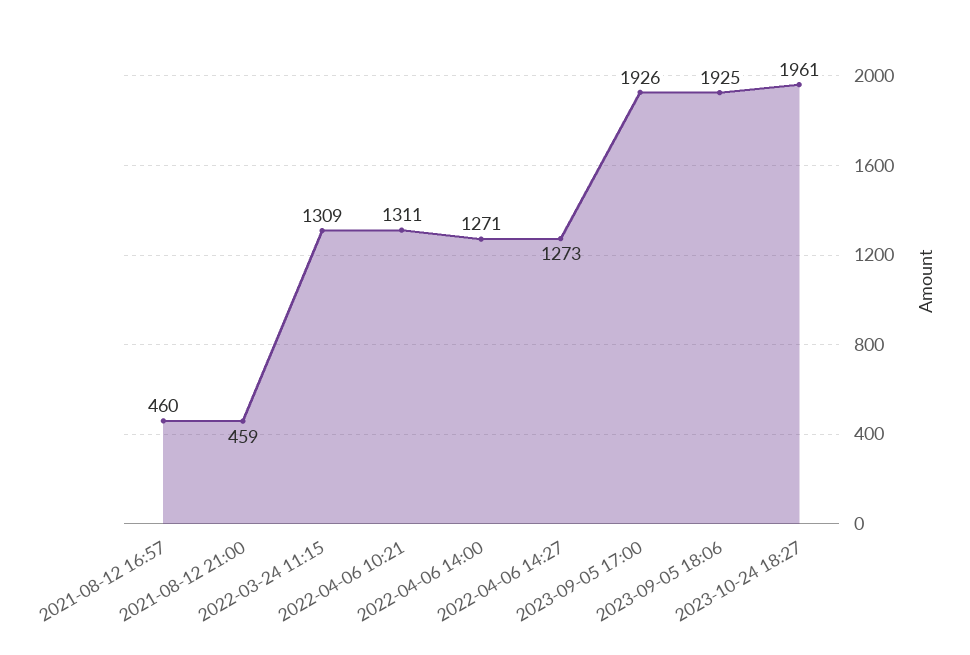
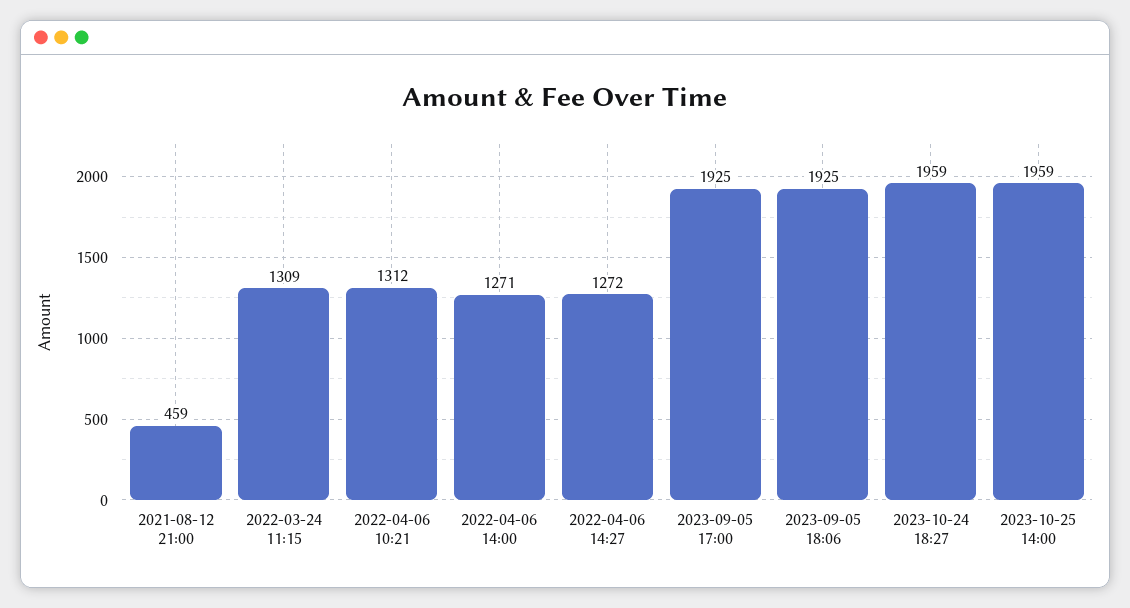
2021-08-12 16:57: 460 -> none
2022-04-06 10:21: 1311 -> 1312
2022-04-06 14:27: 1273 -> 1272
2023-09-05 17:00: 1926 -> 1925
2023-10-24 18:27: 1961 -> 1959
2023-10-25 14:00: none -> 1959

